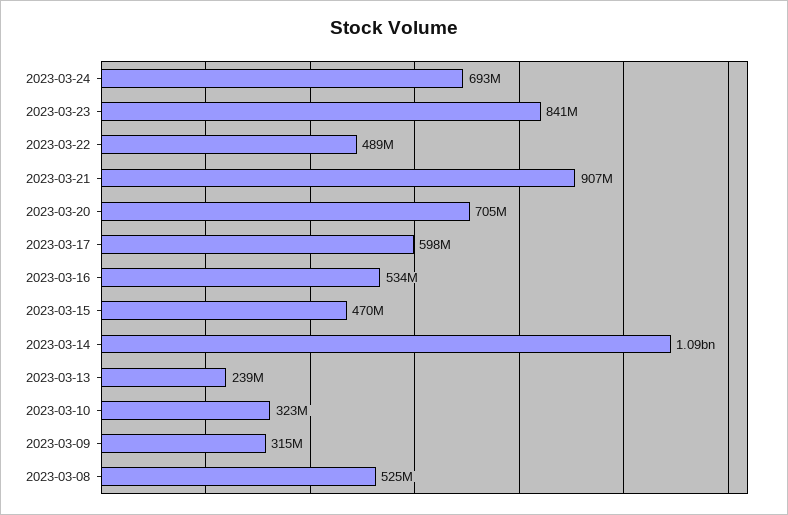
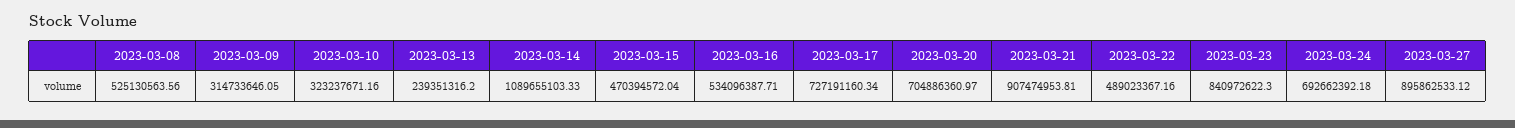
2023-03-17: 598000000 -> 727191160.34
2023-03-27: none -> 895862533.12

